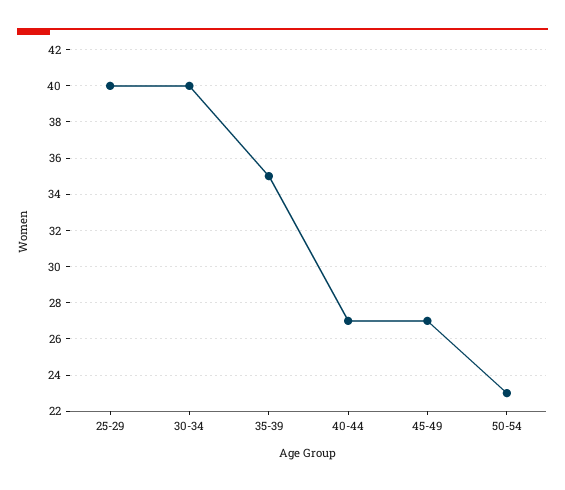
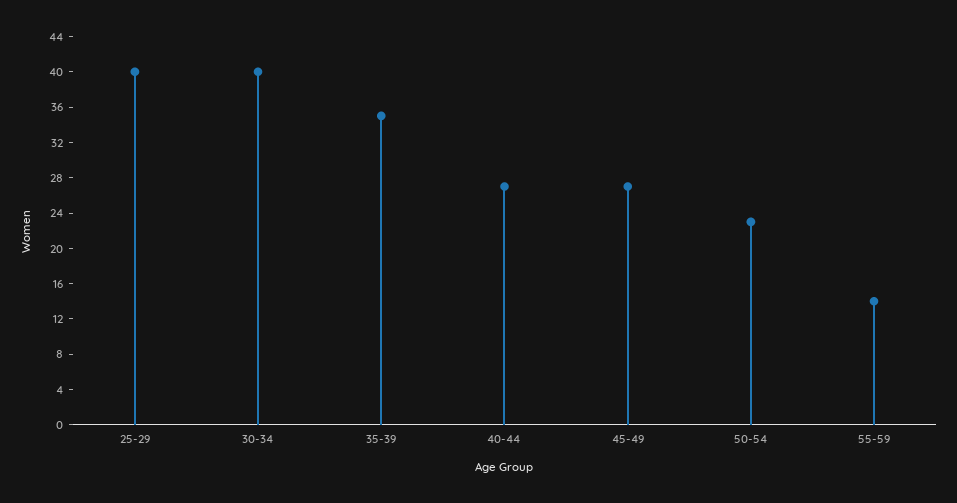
55-59: none -> 14

